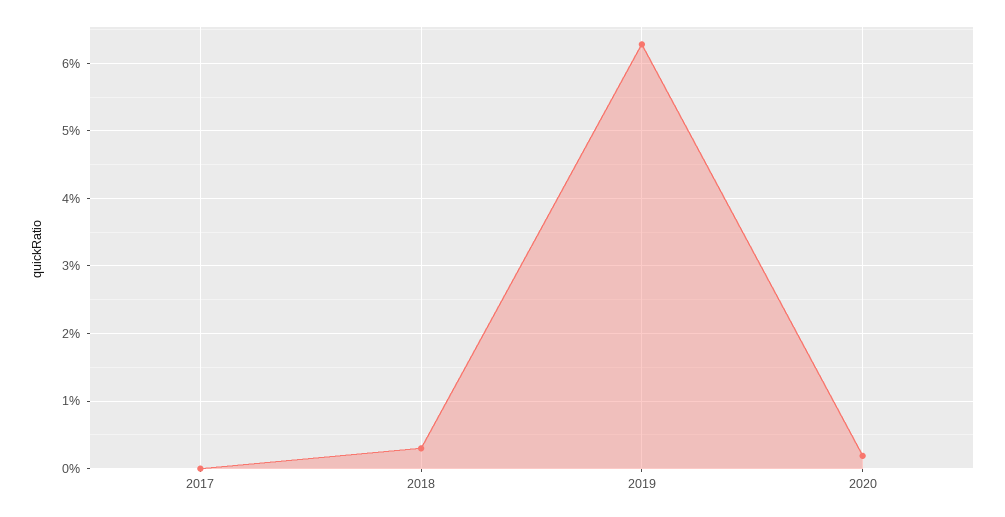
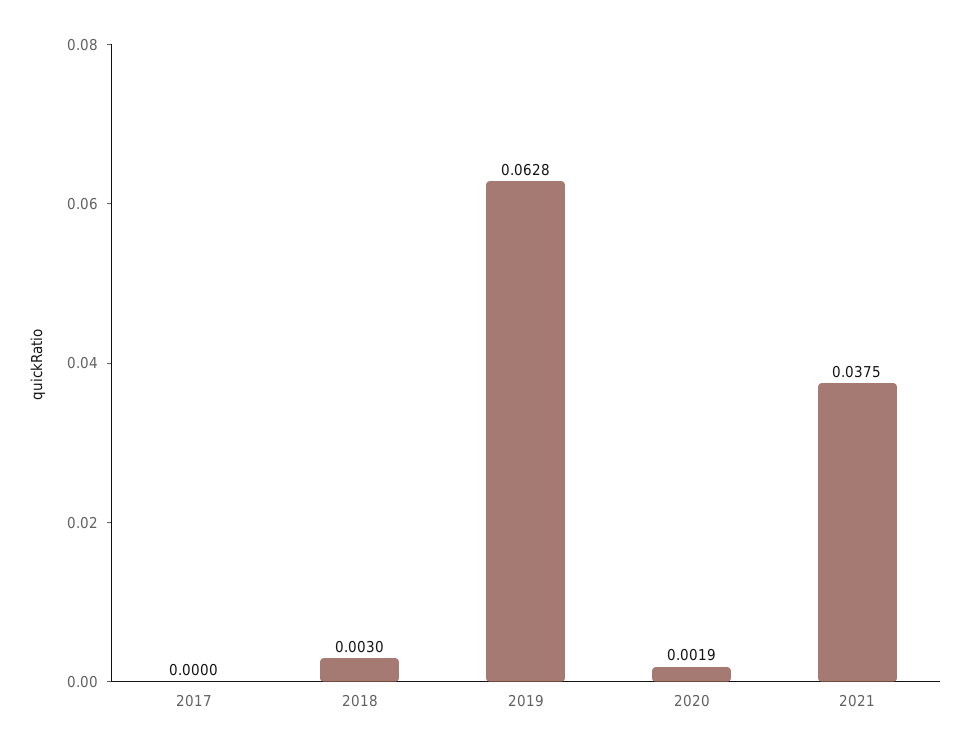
2021: none -> 0.0375

